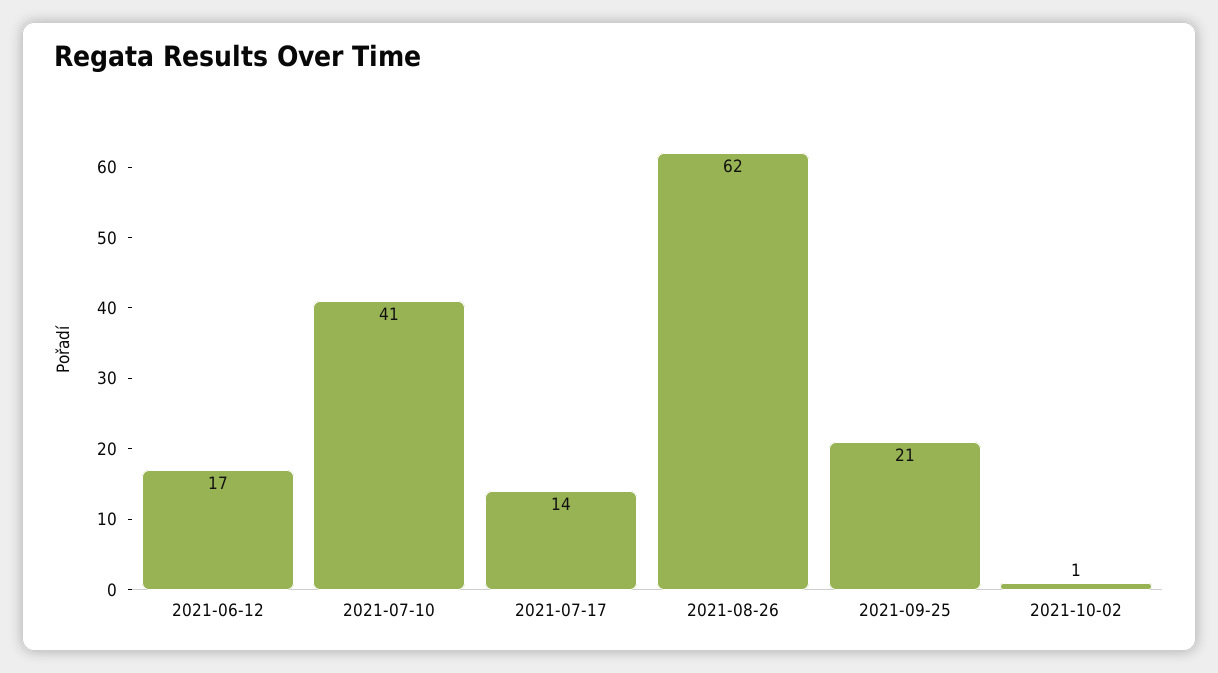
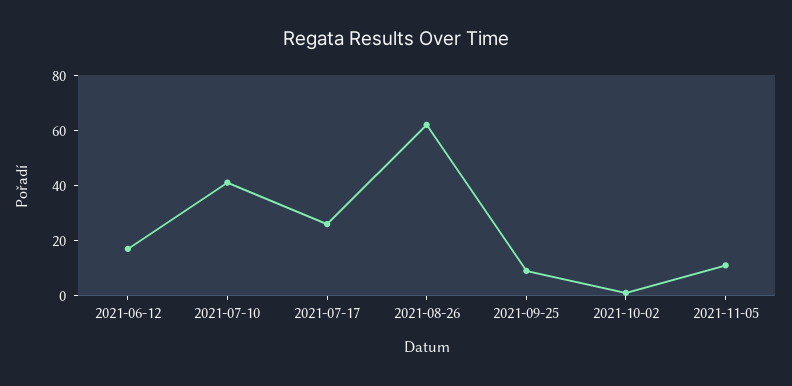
2021-07-17: 14 -> 25
2021-09-25: 21 -> 10
2021-11-05: none -> 10

